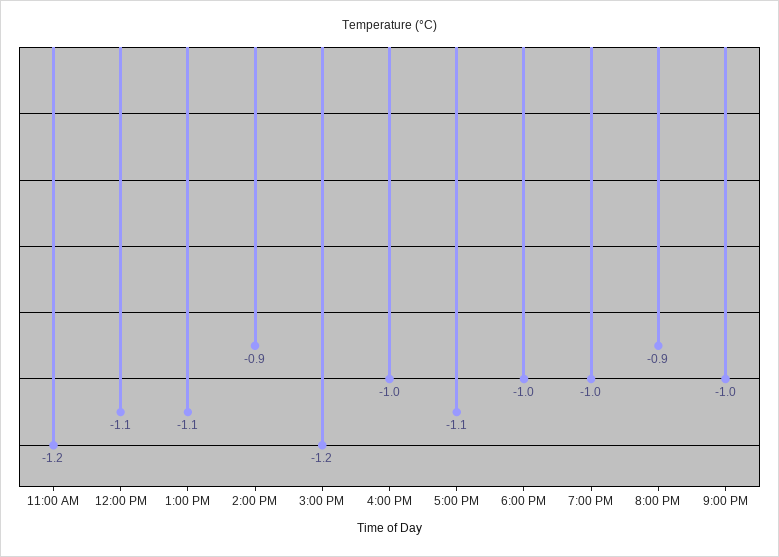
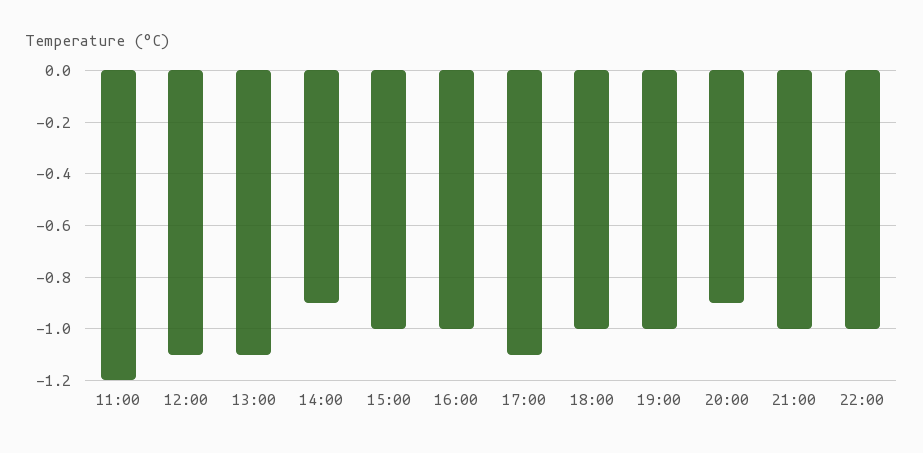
3:00 PM: -1.2 -> -1
22:00: none -> -1

